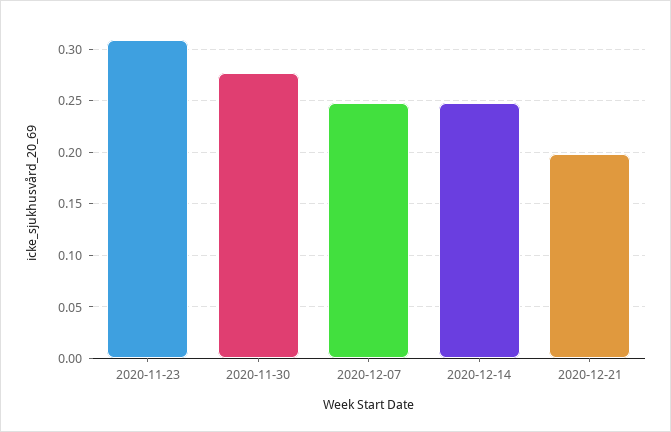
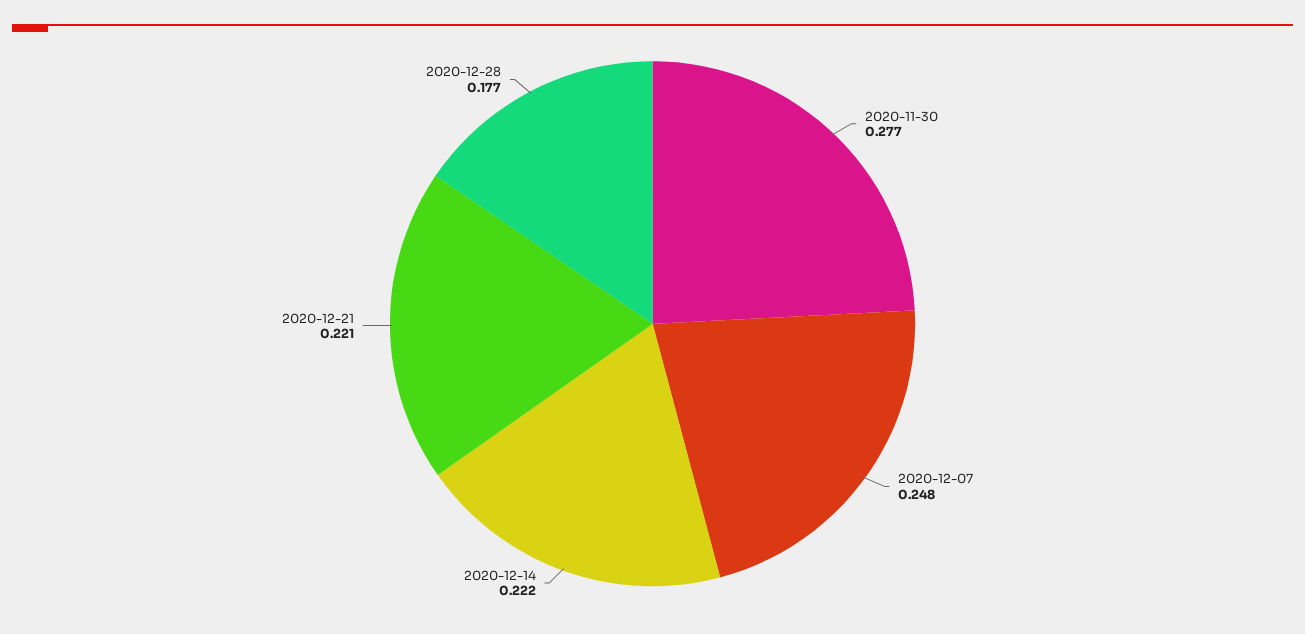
2020-11-23: 0.31 -> none
2020-12-14: 0.25 -> 0.222
2020-12-21: 0.2 -> 0.221
2020-12-28: none -> 0.177

